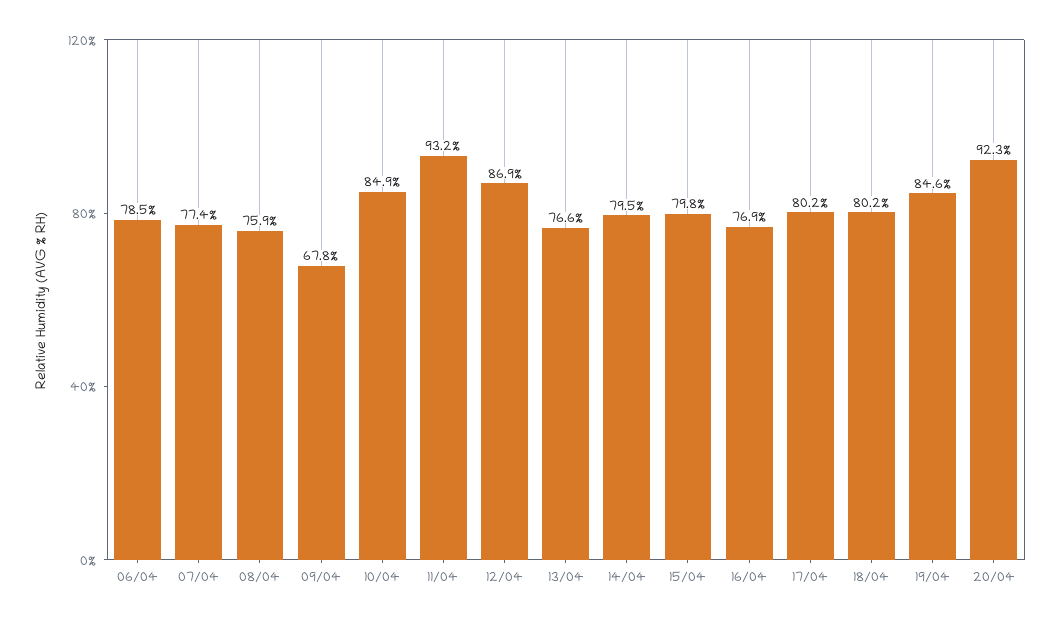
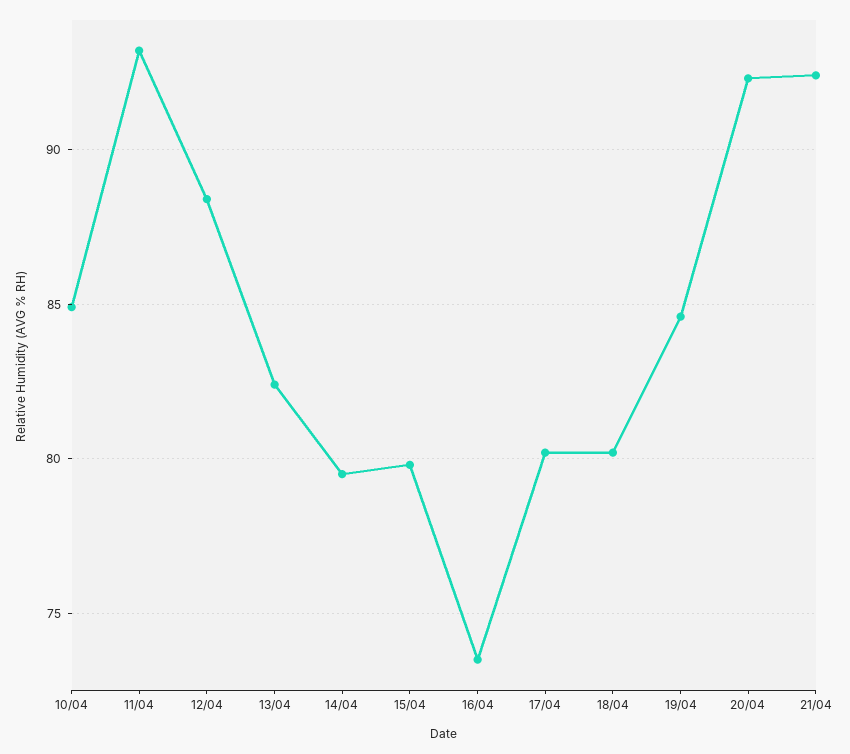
06/04: 78.5 -> none
07/04: 77.4 -> none
08/04: 75.9 -> none
09/04: 67.8 -> none
12/04: 86.9 -> 88.5
13/04: 76.6 -> 82.5
16/04: 76.9 -> 73.5
21/04: none -> 92.5

